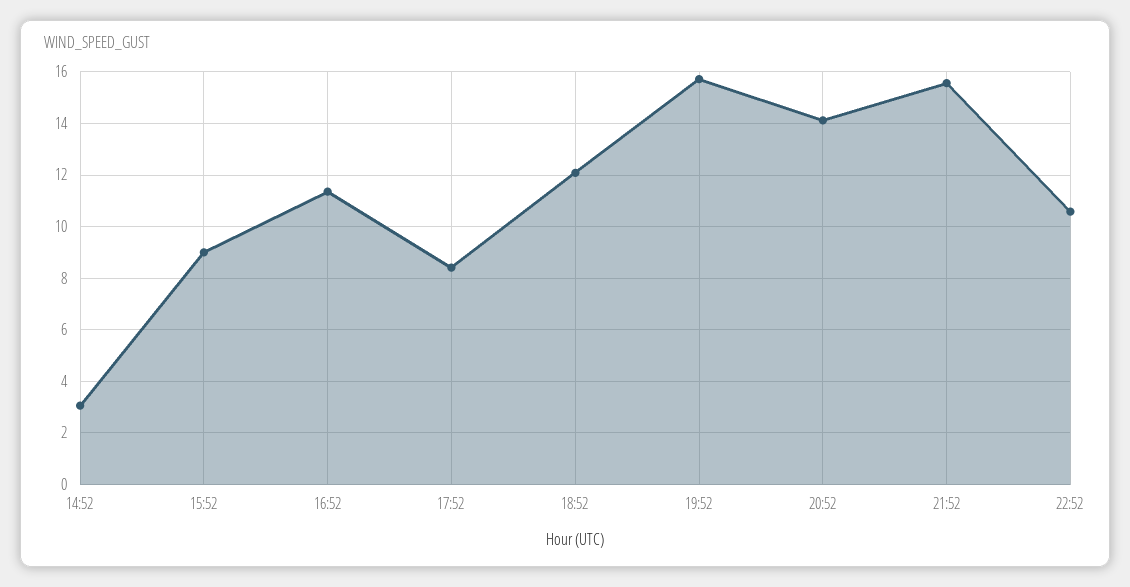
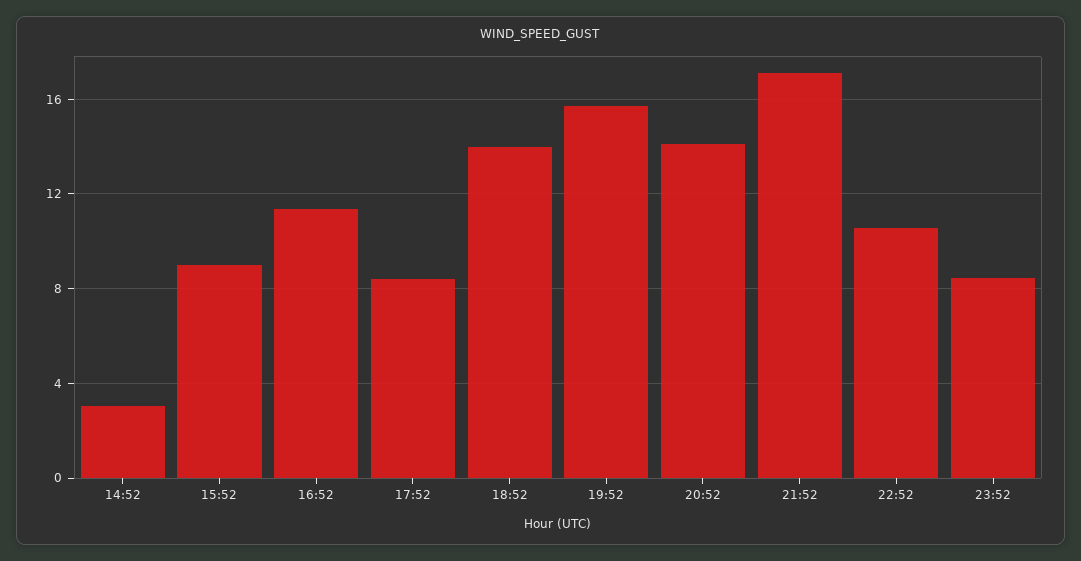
18:52: 12 -> 14
21:52: 15.5 -> 17
23:52: none -> 8.5

